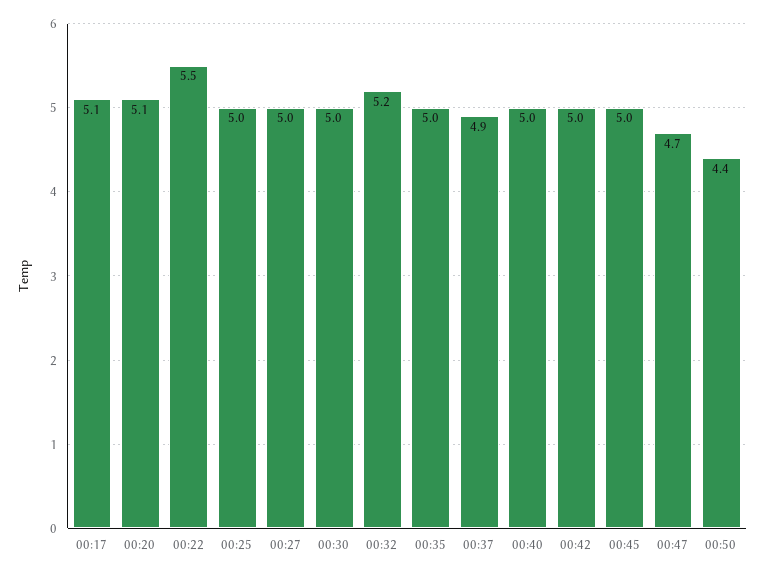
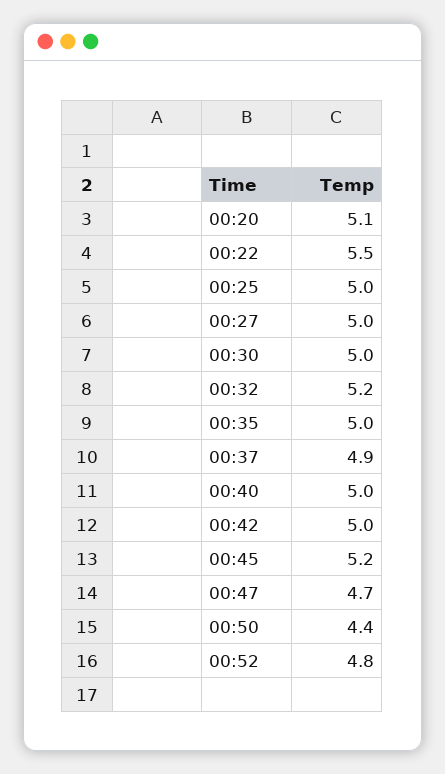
00:17: 5.1 -> none
00:45: 5 -> 5.2
00:52: none -> 4.8

